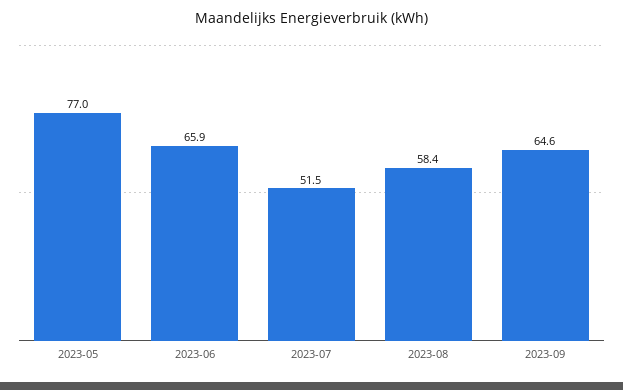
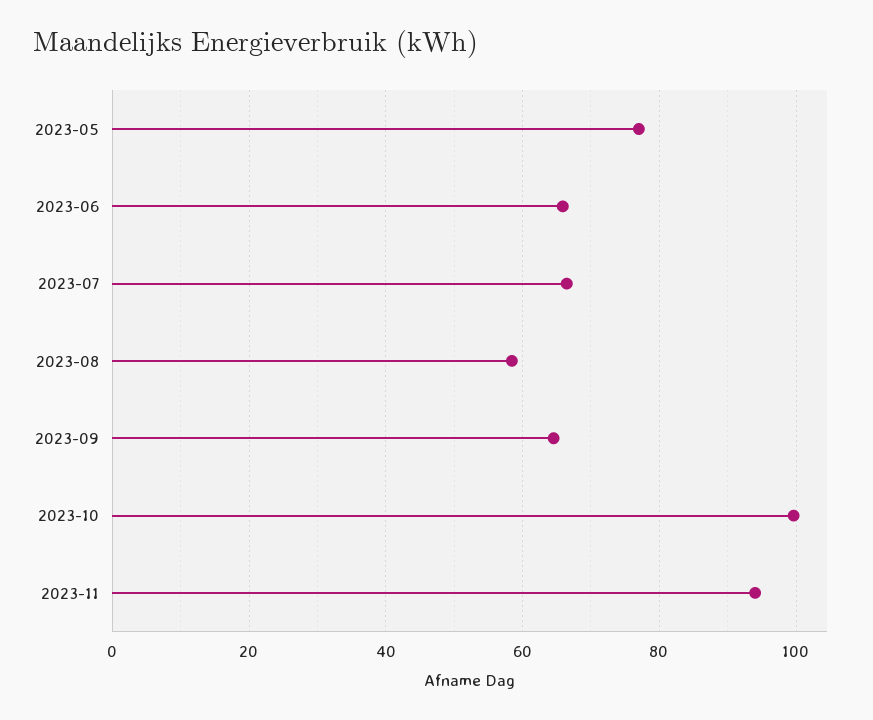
2023-07: 51.5 -> 66
2023-10: none -> 100
2023-11: none -> 94

